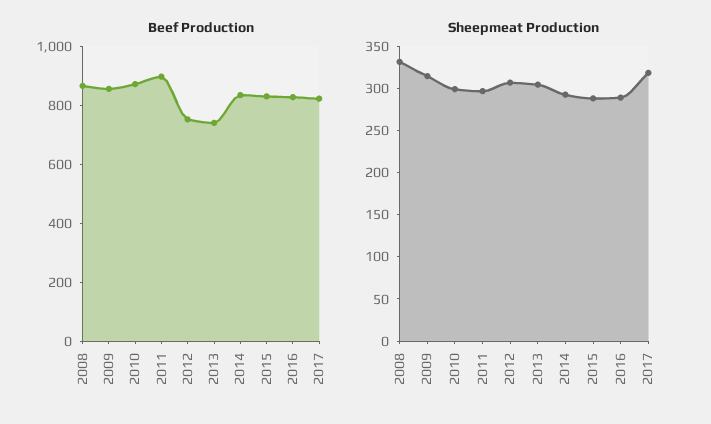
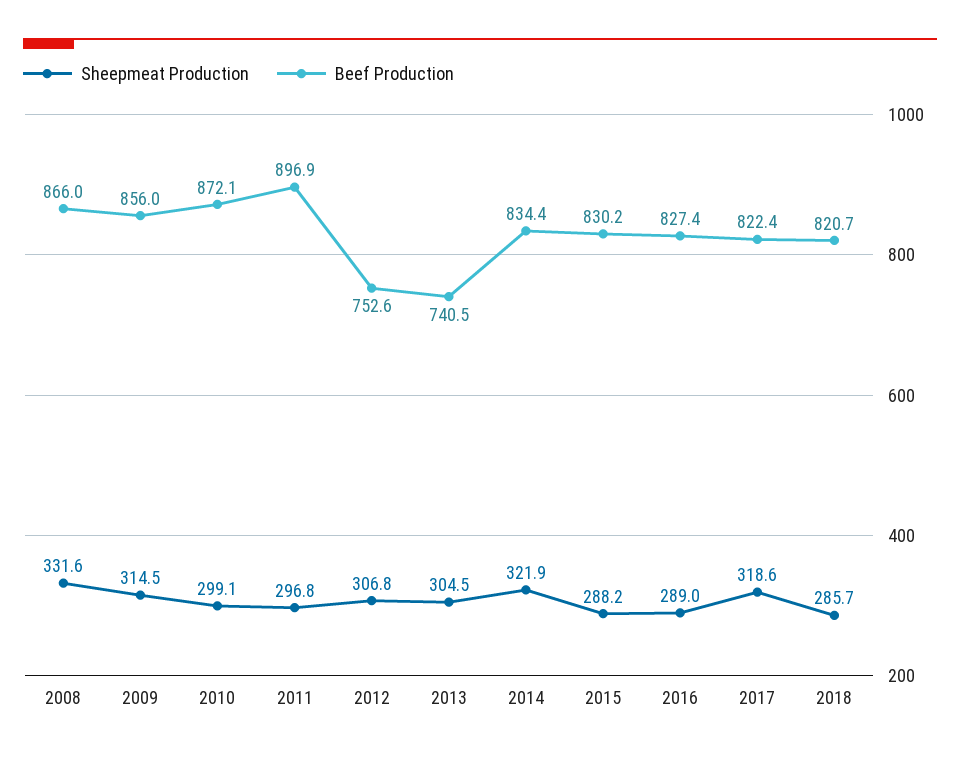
Sheepmeat Production, 2014: 290 -> 321.9
Sheepmeat Production, 2018: none -> 285.7
Beef Production, 2018: none -> 820.7

